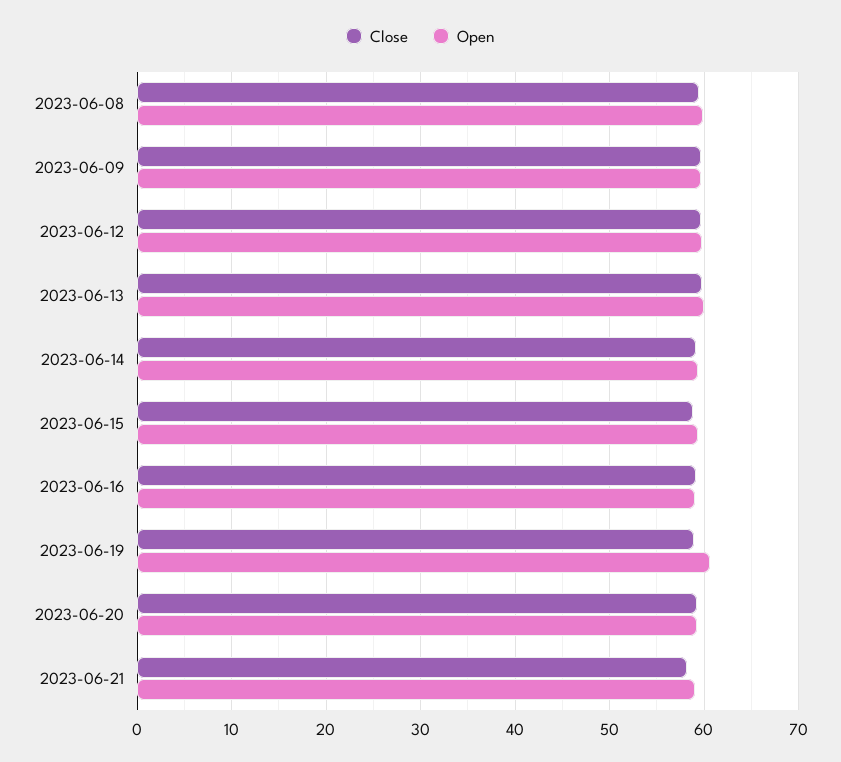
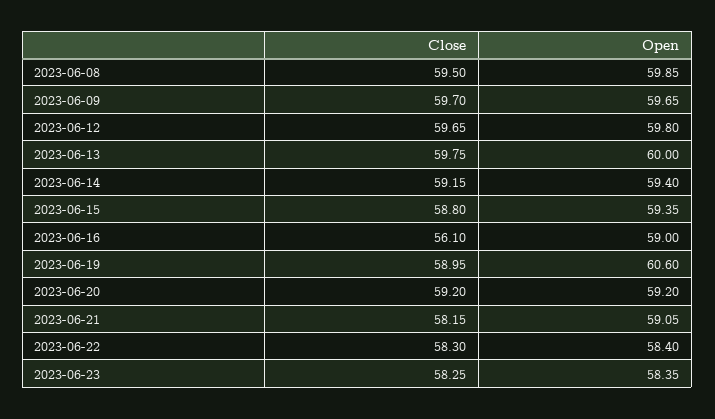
Close, 2023-06-16: 59 -> 56.1
Close, 2023-06-22: none -> 58.3
Open, 2023-06-22: none -> 58.4
Close, 2023-06-23: none -> 58.25
Open, 2023-06-23: none -> 58.35

